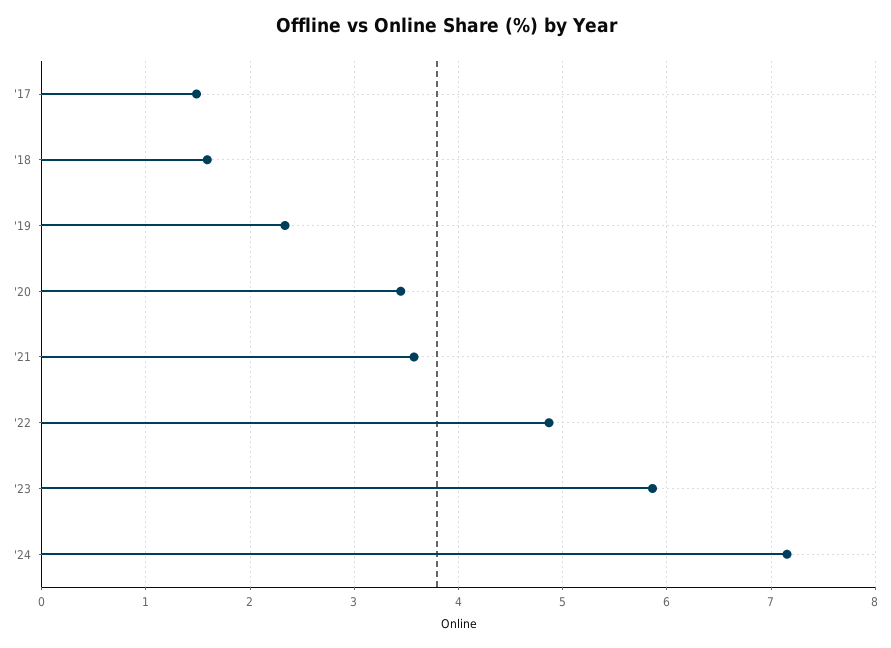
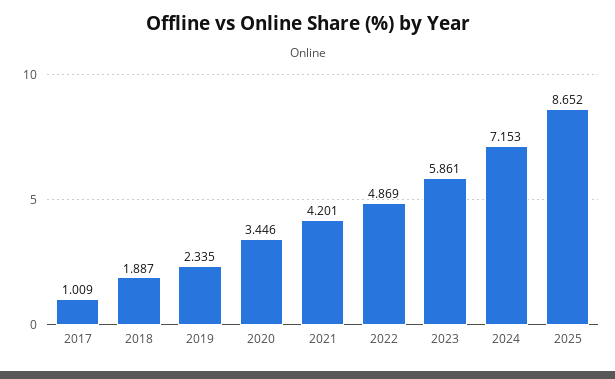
'17: 1.5 -> 1.009
'18: 1.6 -> 1.887
'21: 3.6 -> 4.201
2025: none -> 8.652

